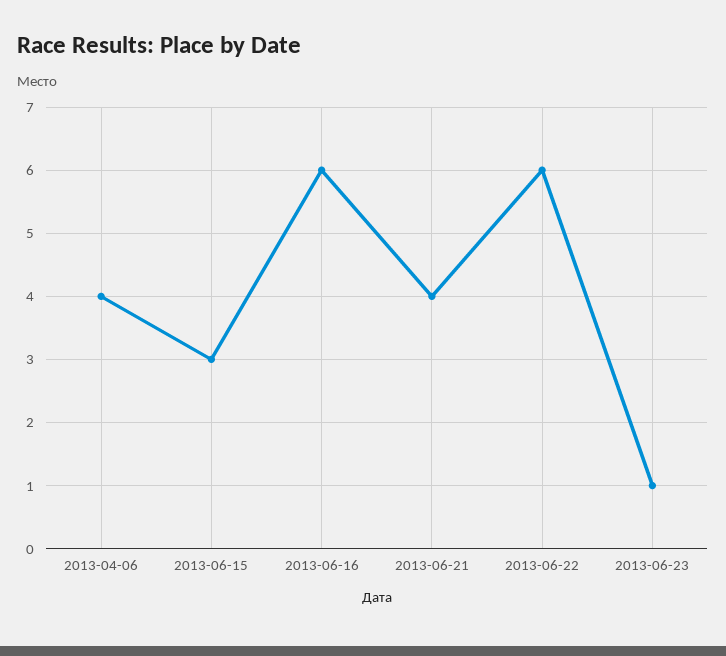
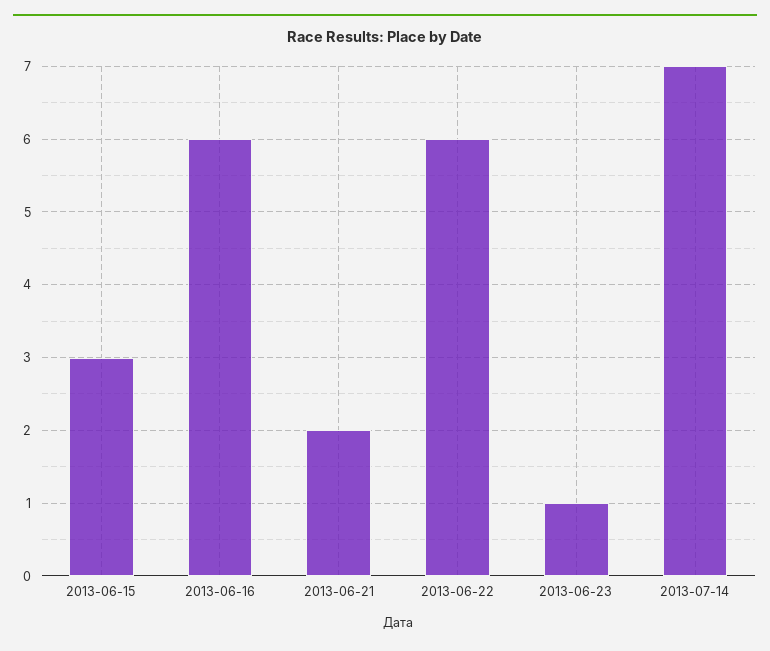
2013-04-06: 4 -> none
2013-06-21: 4 -> 2
2013-07-14: none -> 7

